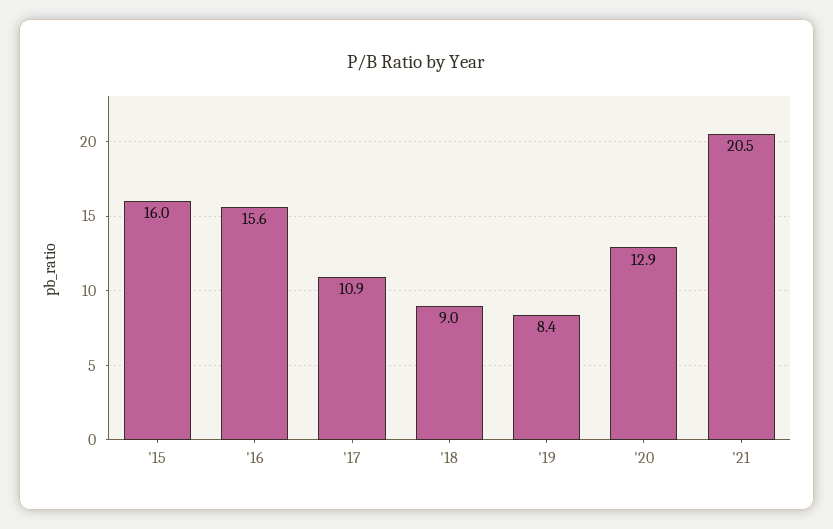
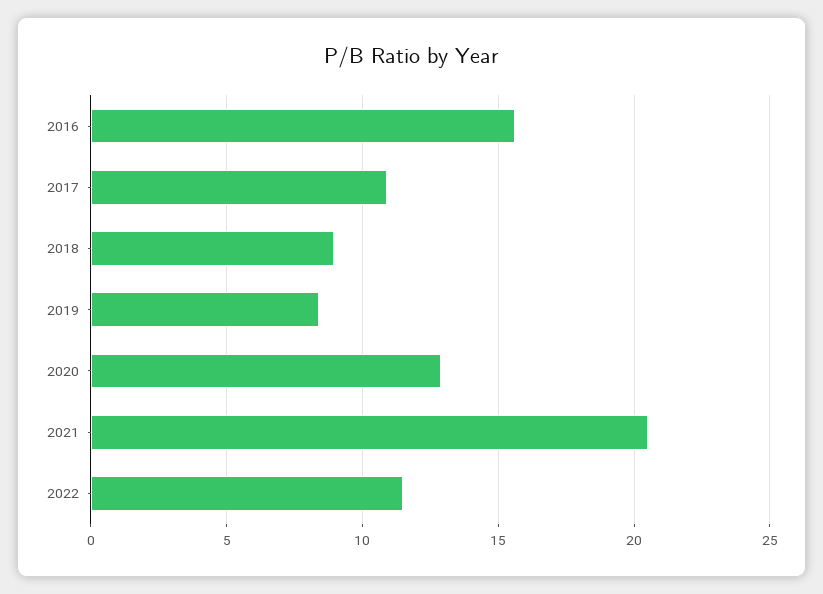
'15: 16 -> none
2022: none -> 11.5

